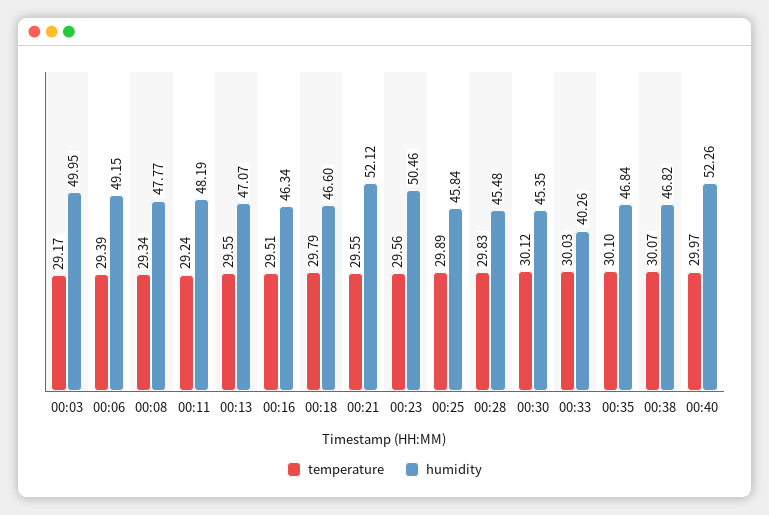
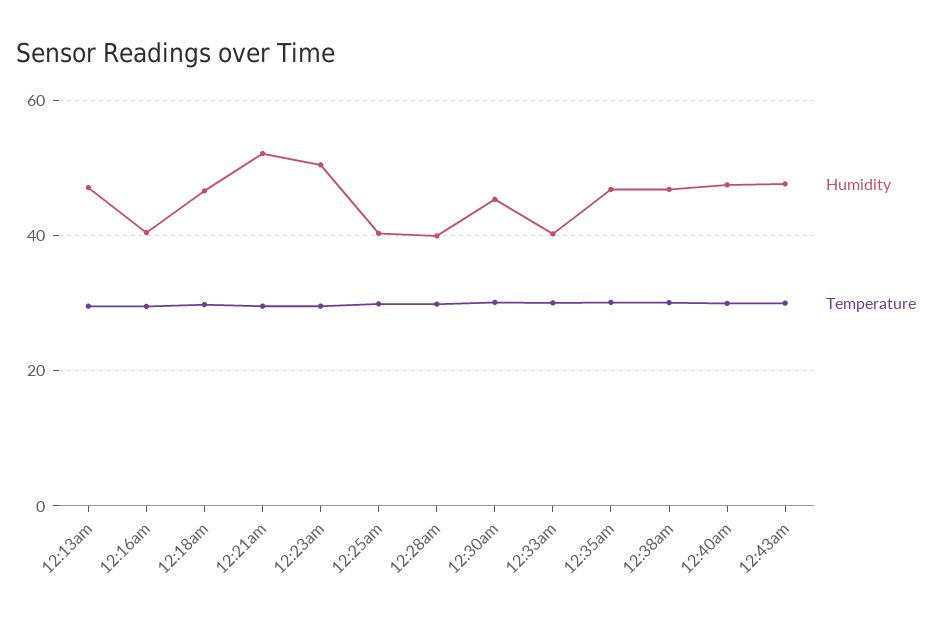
temperature, 00:03: 29.17 -> none
humidity, 00:03: 49.95 -> none
temperature, 00:06: 29.39 -> none
humidity, 00:06: 49.15 -> none
temperature, 00:08: 29.34 -> none
humidity, 00:08: 47.77 -> none
temperature, 00:11: 29.24 -> none
humidity, 00:11: 48.19 -> none
humidity, 00:16: 46.34 -> 40
humidity, 00:25: 45.84 -> 40
humidity, 00:28: 45.48 -> 40
humidity, 00:40: 52.26 -> 48
humidity, 12:43am: none -> 48
temperature, 12:43am: none -> 30

